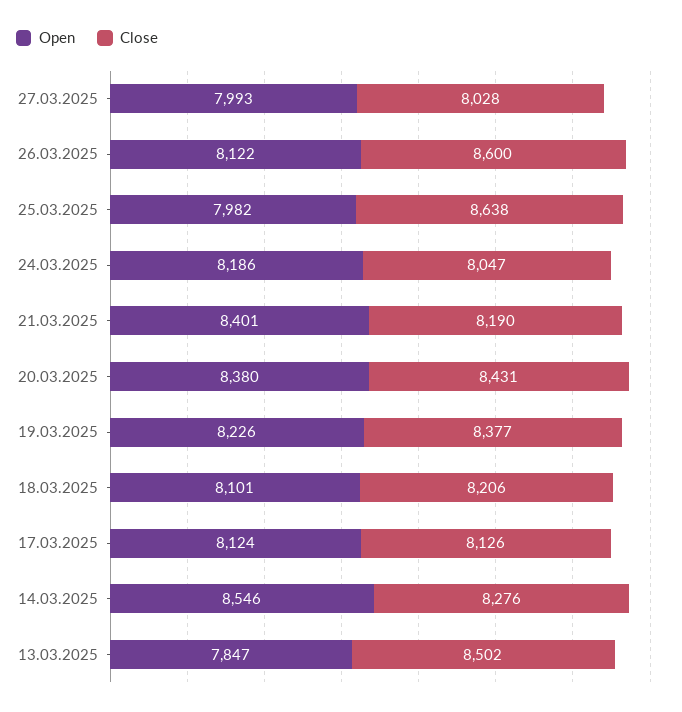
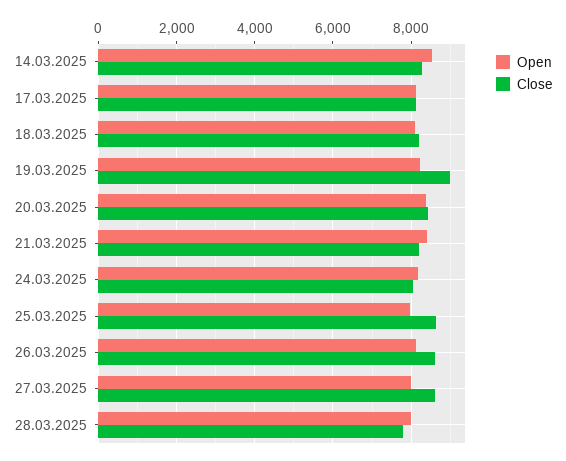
Close, 27.03.2025: 8028 -> 8600
Close, 19.03.2025: 8377 -> 9000
Open, 13.03.2025: 7847 -> none
Close, 13.03.2025: 8502 -> none
Open, 28.03.2025: none -> 8000
Close, 28.03.2025: none -> 7800

